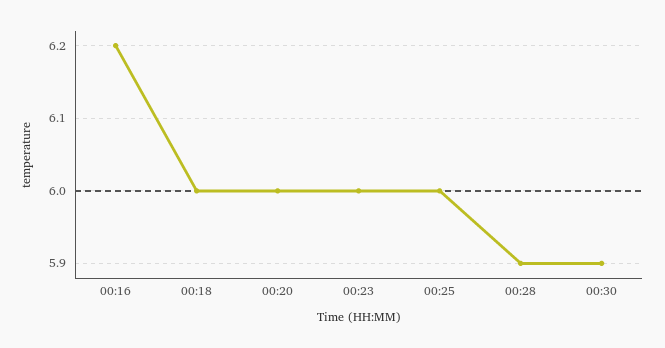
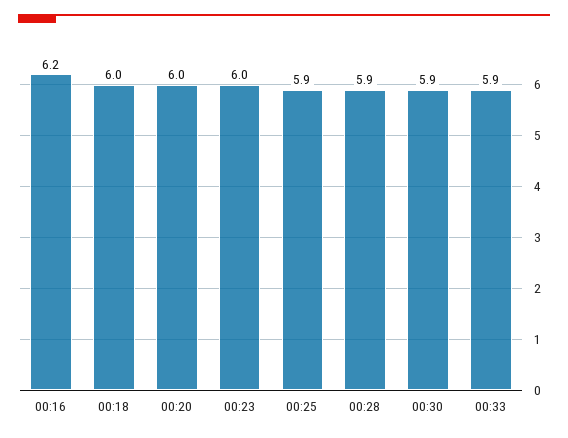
00:25: 6 -> 5.9
00:33: none -> 5.9

